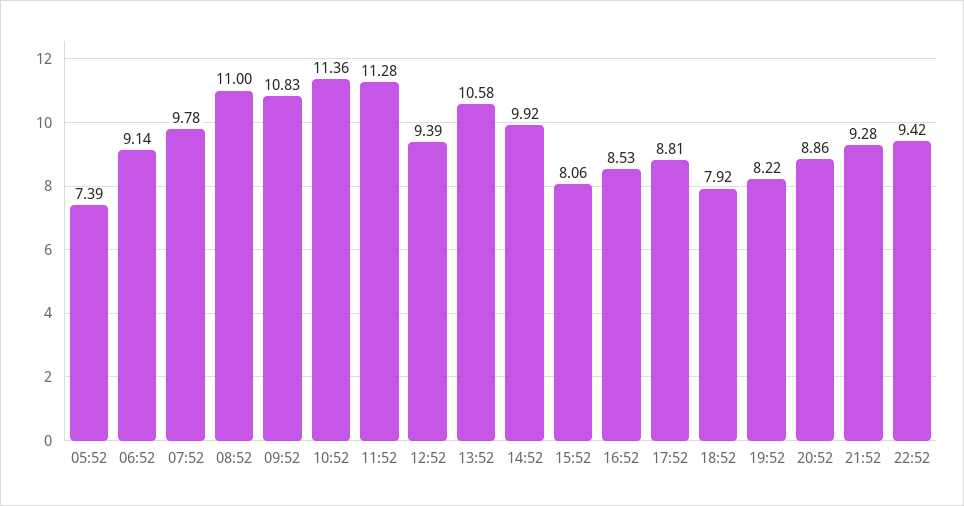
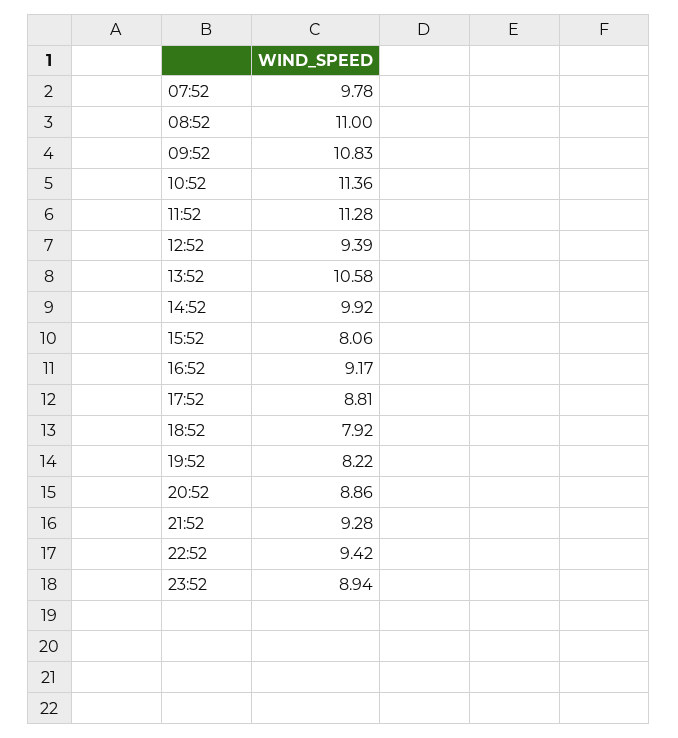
05:52: 7.39 -> none
06:52: 9.14 -> none
16:52: 8.53 -> 9.17
23:52: none -> 8.94

